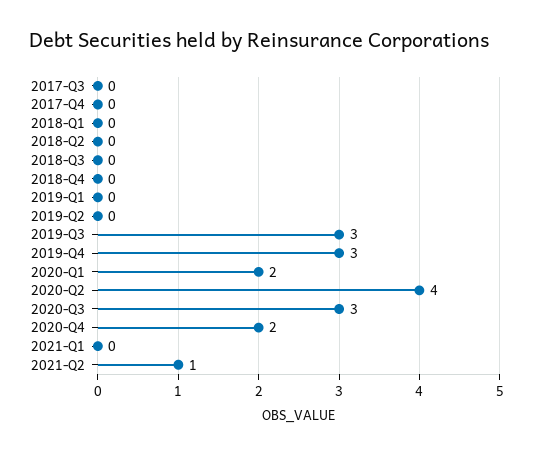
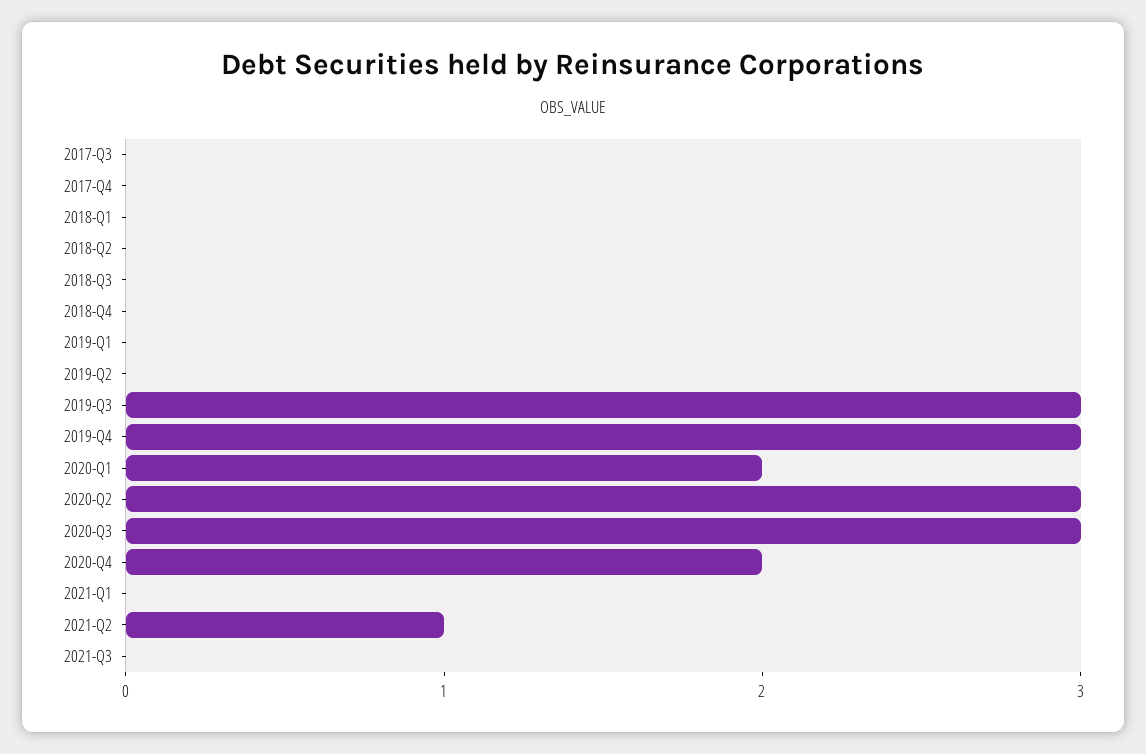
2020-Q2: 4 -> 3
2021-Q3: none -> 0

